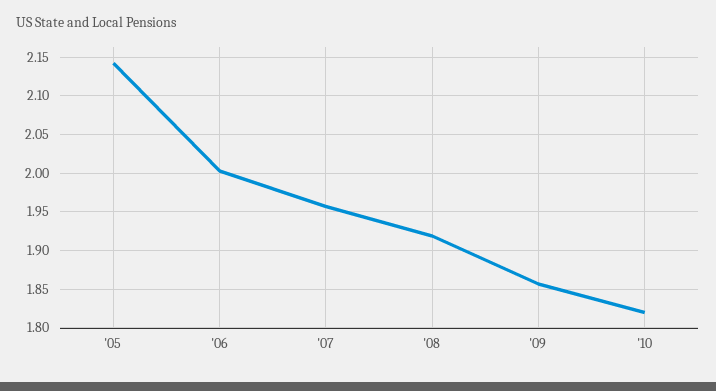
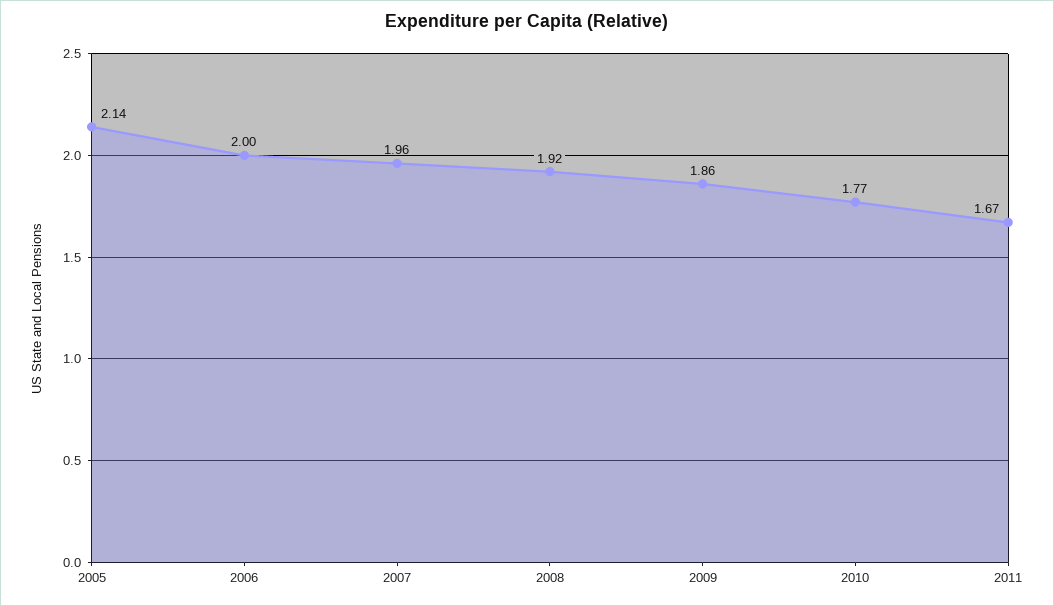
'10: 1.82 -> 1.77
2011: none -> 1.67

